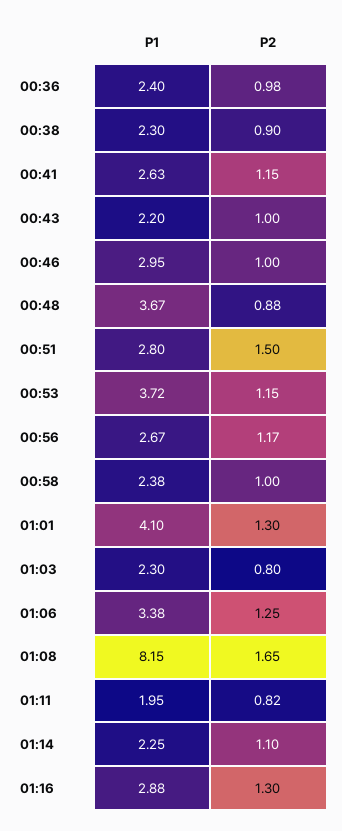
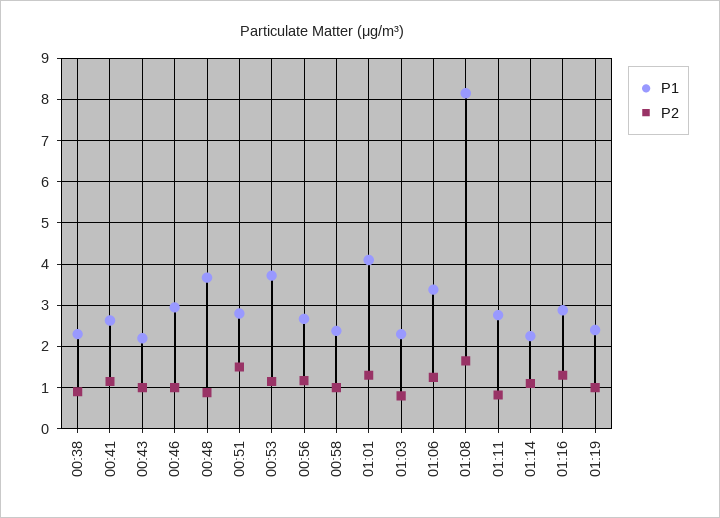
P1, 00:36: 2.4 -> none
P2, 00:36: 0.98 -> none
P1, 01:11: 1.95 -> 2.8
P1, 01:19: none -> 2.4
P2, 01:19: none -> 1

